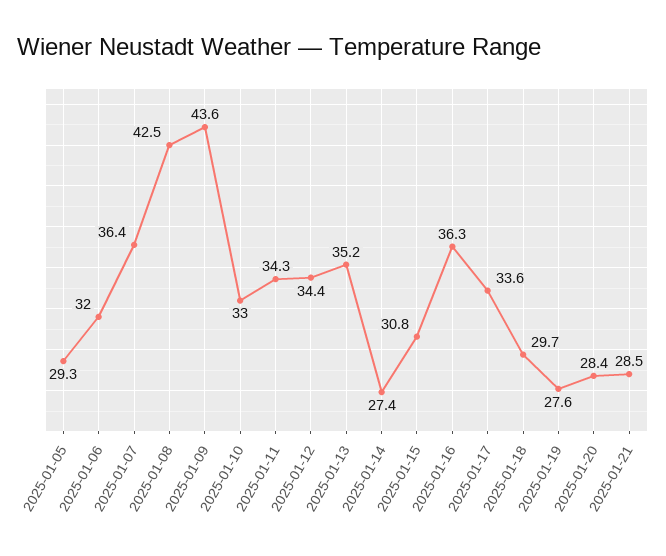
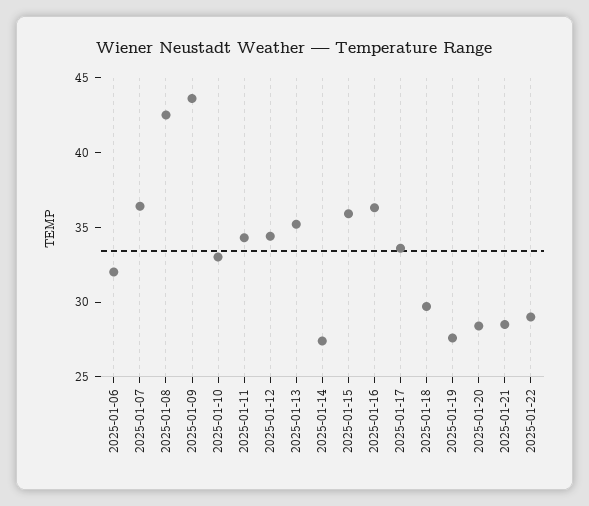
2025-01-05: 29.3 -> none
2025-01-15: 30.8 -> 36
2025-01-22: none -> 29

